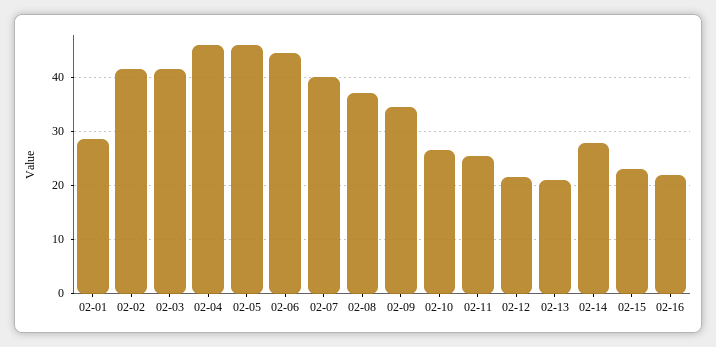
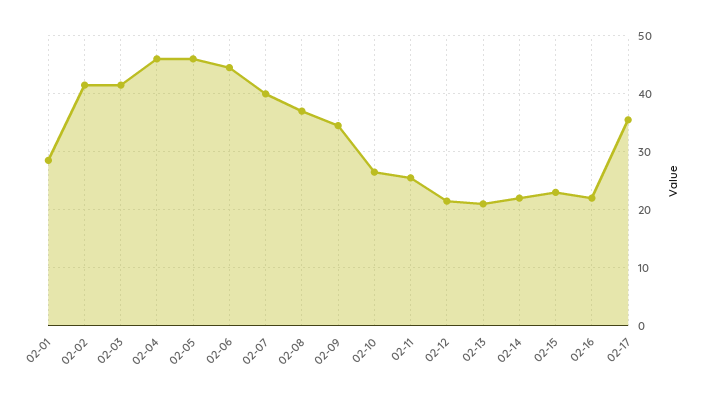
02-14: 28 -> 22
02-17: none -> 36

